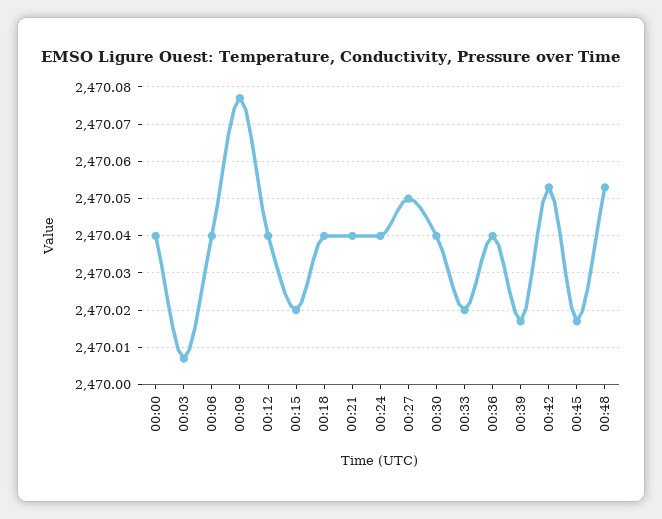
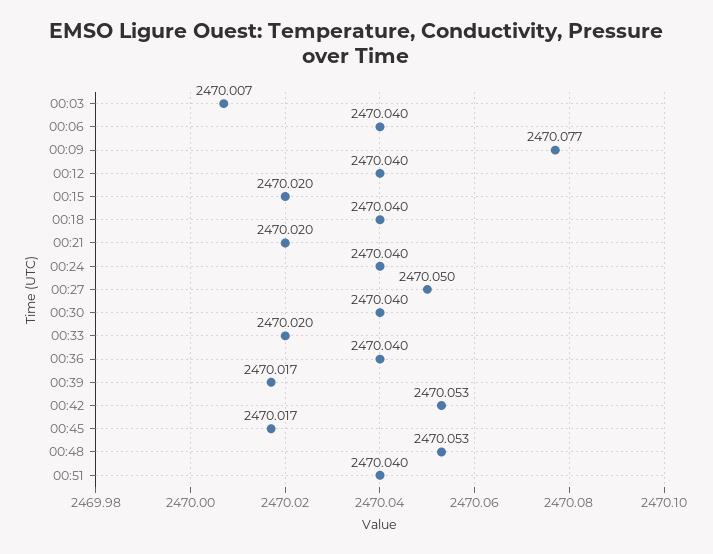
00:00: 2470.04 -> none
00:21: 2470.04 -> 2470.02
00:51: none -> 2470.04

